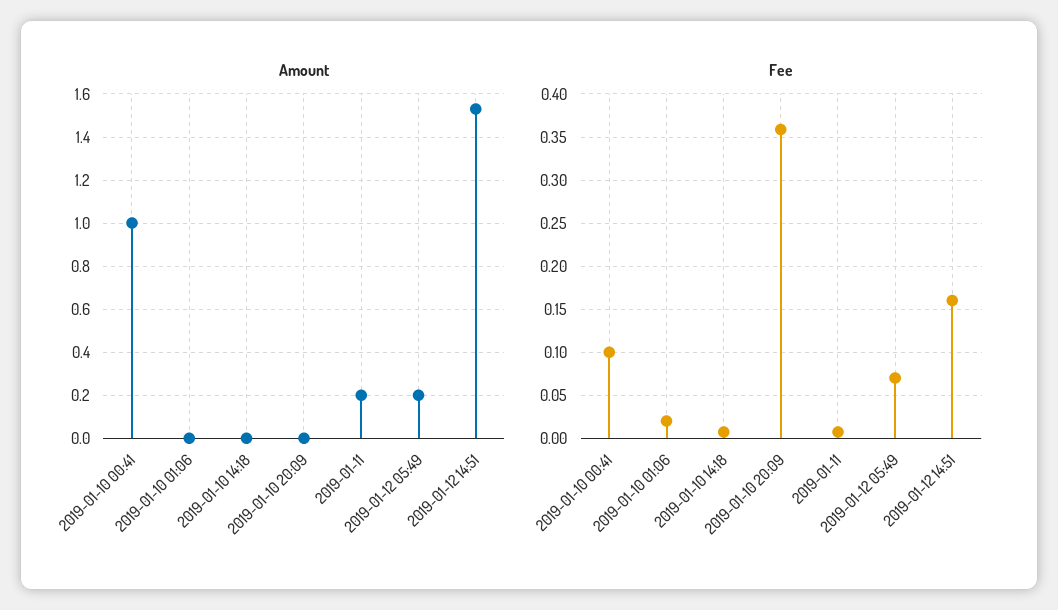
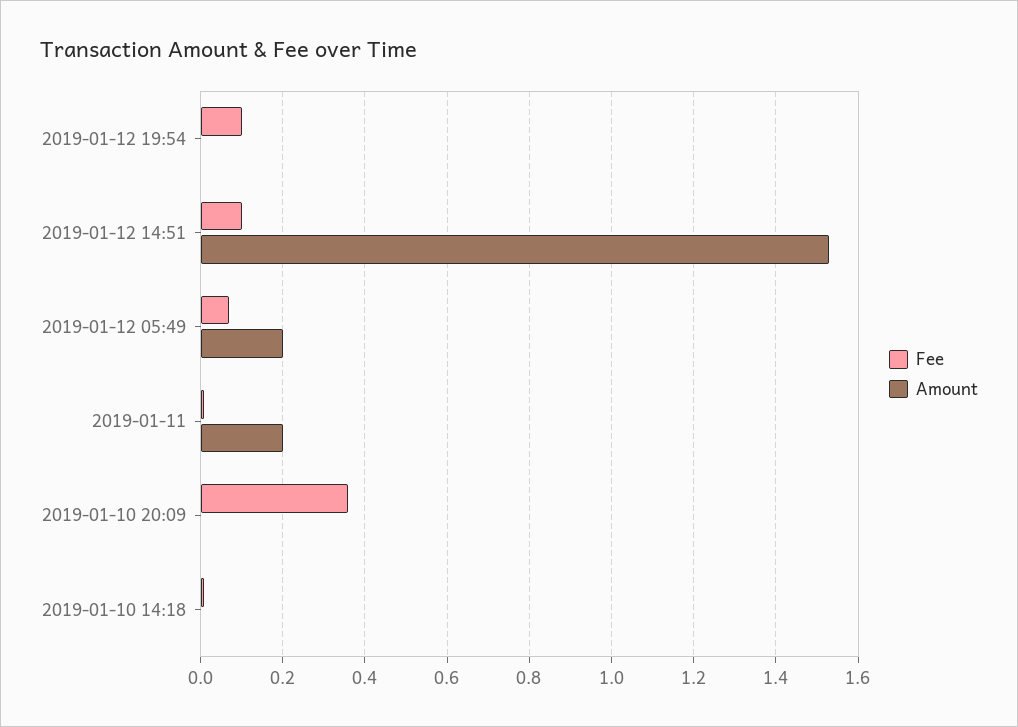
Amount, 2019-01-10 00:41: 1 -> none
Amount, 2019-01-10 01:06: 0 -> none
Fee, 2019-01-10 00:41: 0.1 -> none
Fee, 2019-01-10 01:06: 0.02 -> none
Fee, 2019-01-12 14:51: 0.16 -> 0.1
Fee, 2019-01-12 19:54: none -> 0.1
Amount, 2019-01-12 19:54: none -> 0

